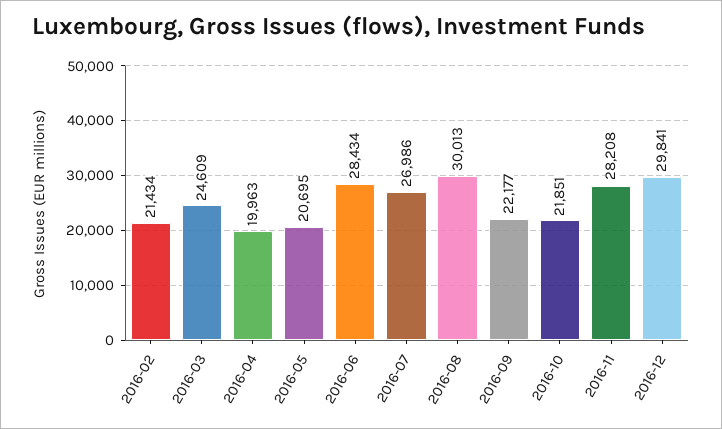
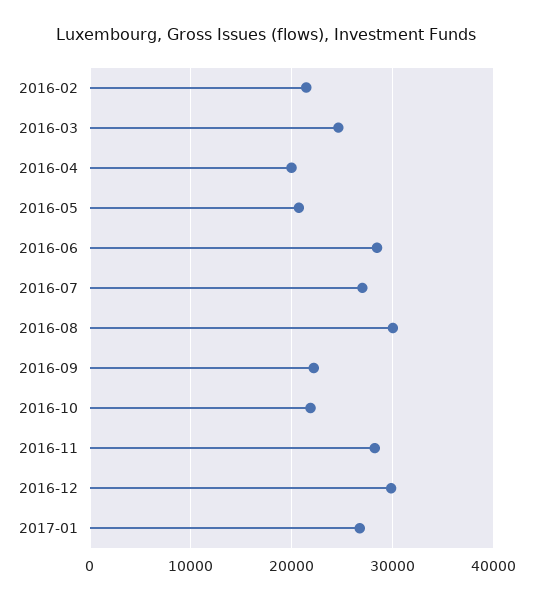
2017-01: none -> 27000

